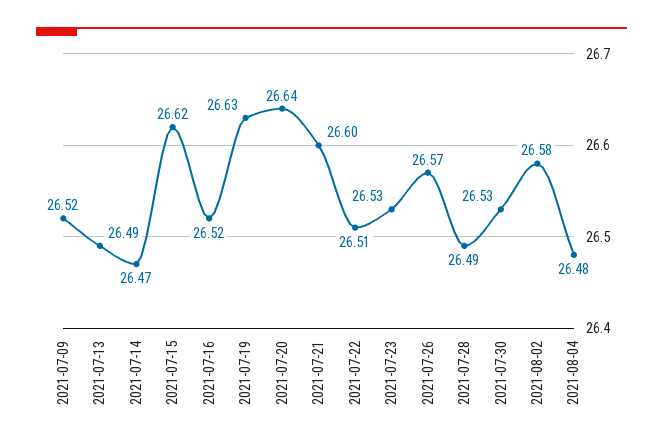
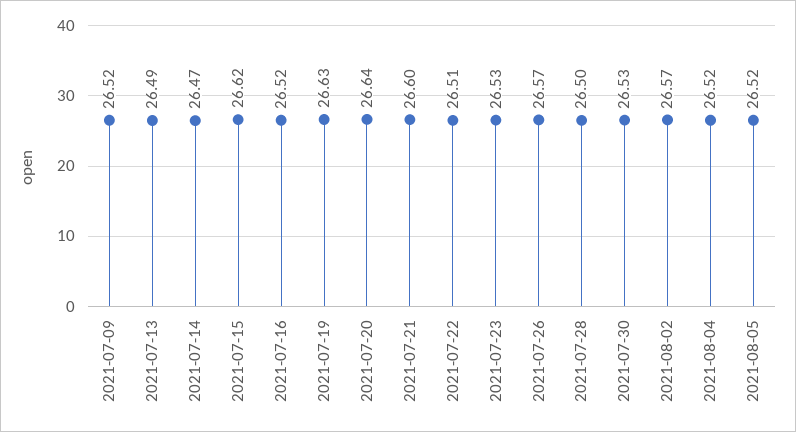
2021-07-28: 26.49 -> 26.5
2021-08-02: 26.58 -> 26.57
2021-08-04: 26.48 -> 26.52
2021-08-05: none -> 26.52

